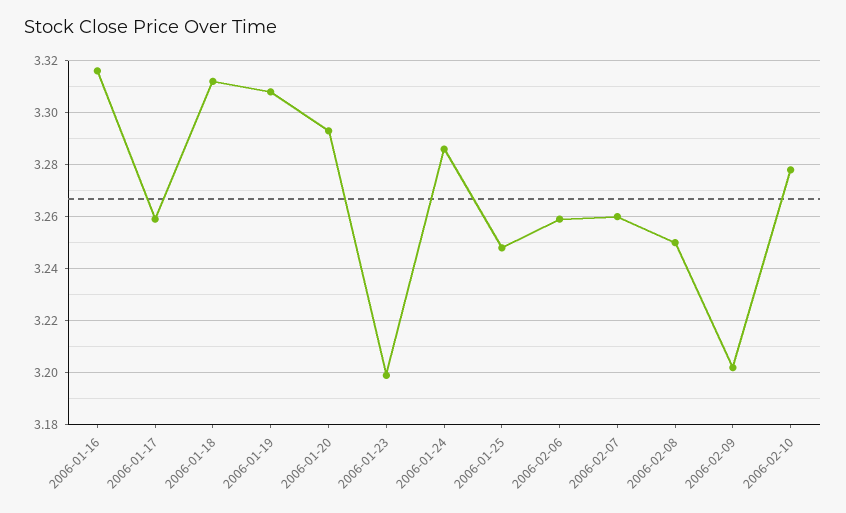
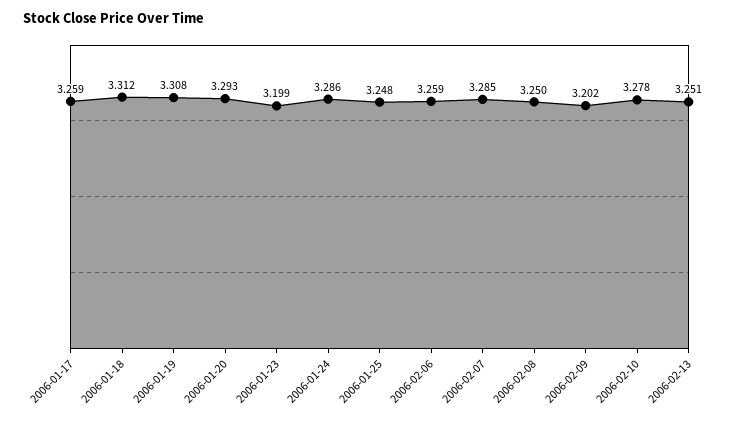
2006-01-16: 3.315 -> none
2006-02-07: 3.26 -> 3.285
2006-02-13: none -> 3.251

